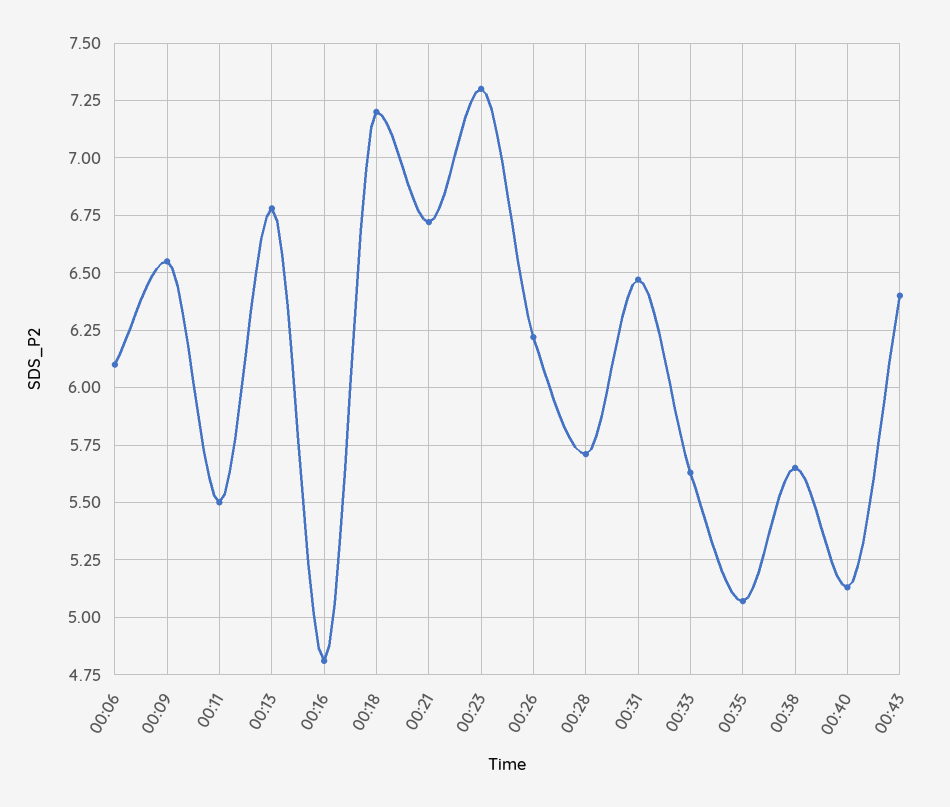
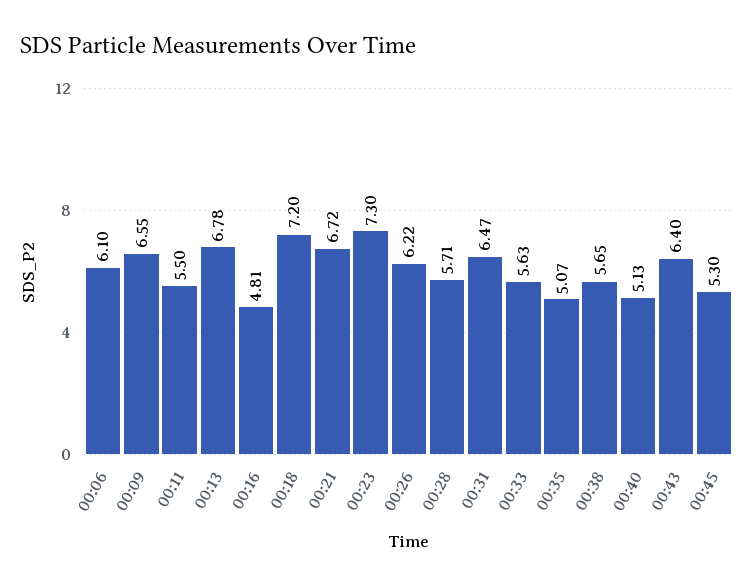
00:45: none -> 5.3

